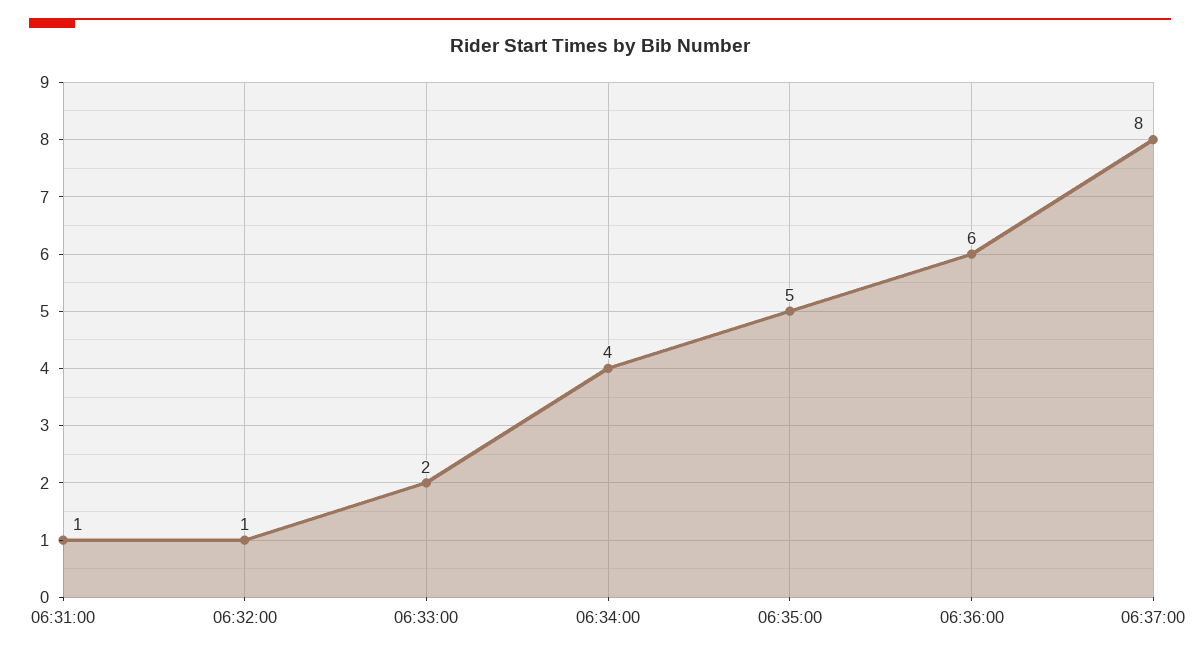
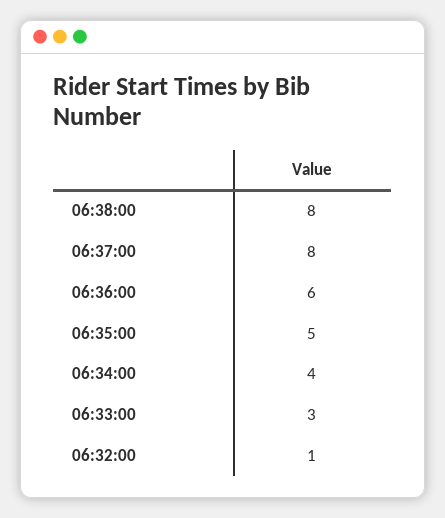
06:31:00: 1 -> none
06:33:00: 2 -> 3
06:38:00: none -> 8

